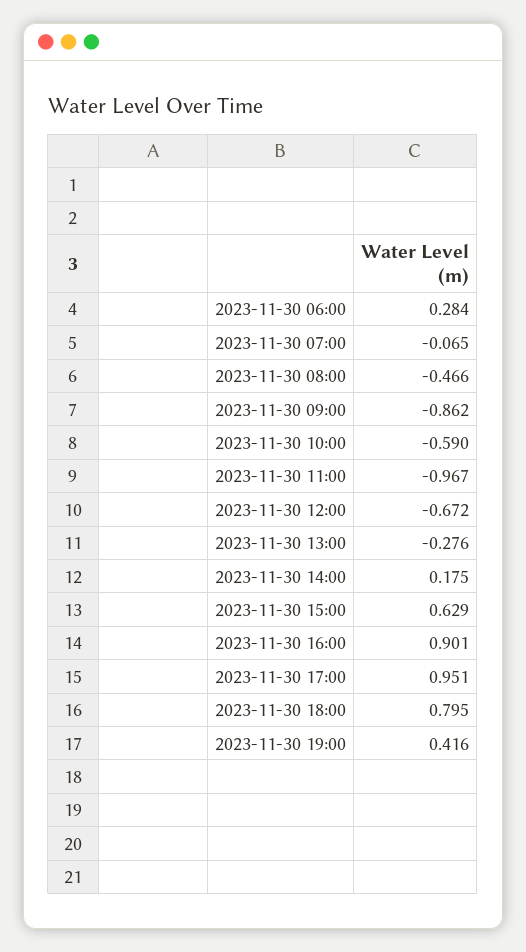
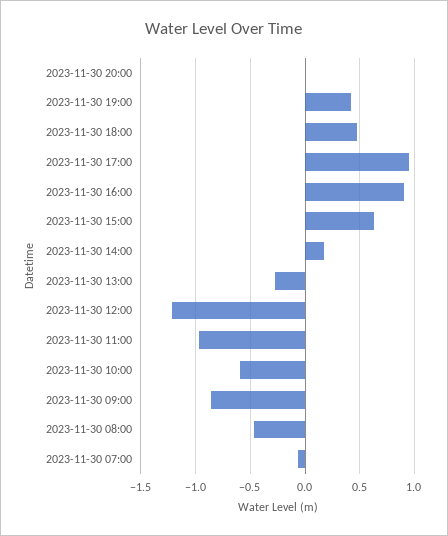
2023-11-30 06:00: 0.284 -> none
2023-11-30 12:00: -0.672 -> -1.2
2023-11-30 18:00: 0.795 -> 0.5
2023-11-30 20:00: none -> 0

